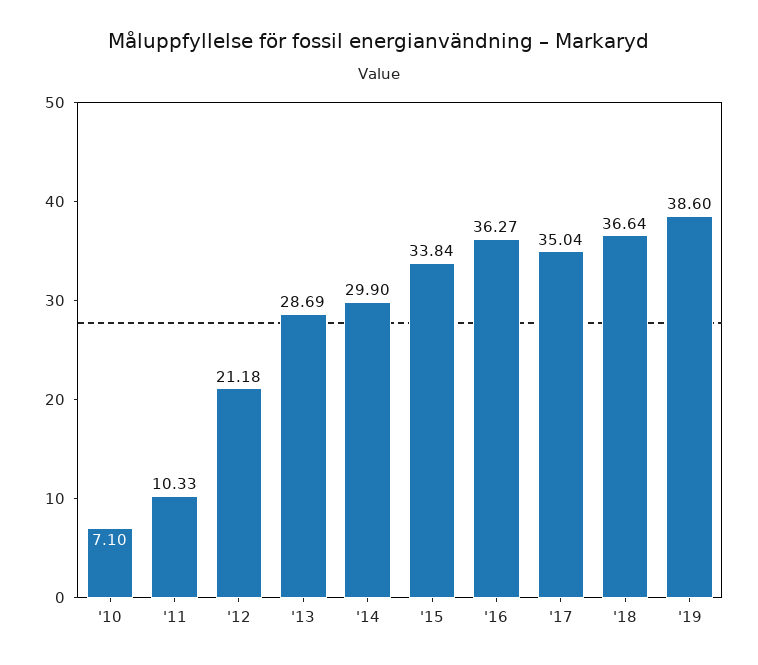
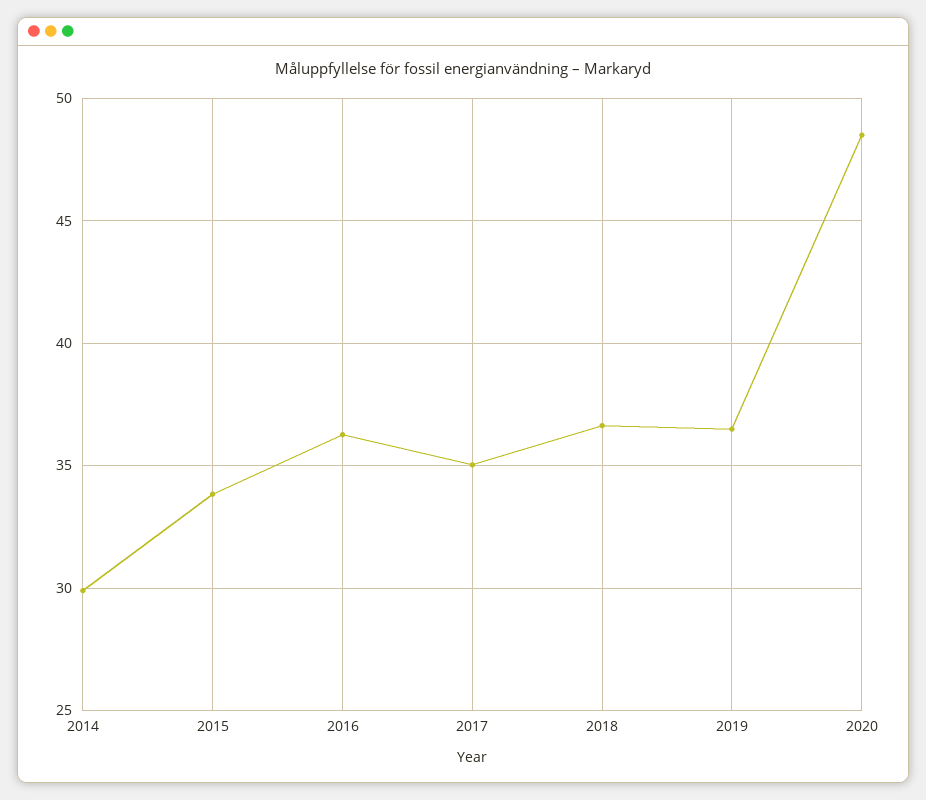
'10: 7.1 -> none
'11: 10.33 -> none
'12: 21.18 -> none
'13: 28.69 -> none
'19: 38.6 -> 36.5
2020: none -> 48.5

